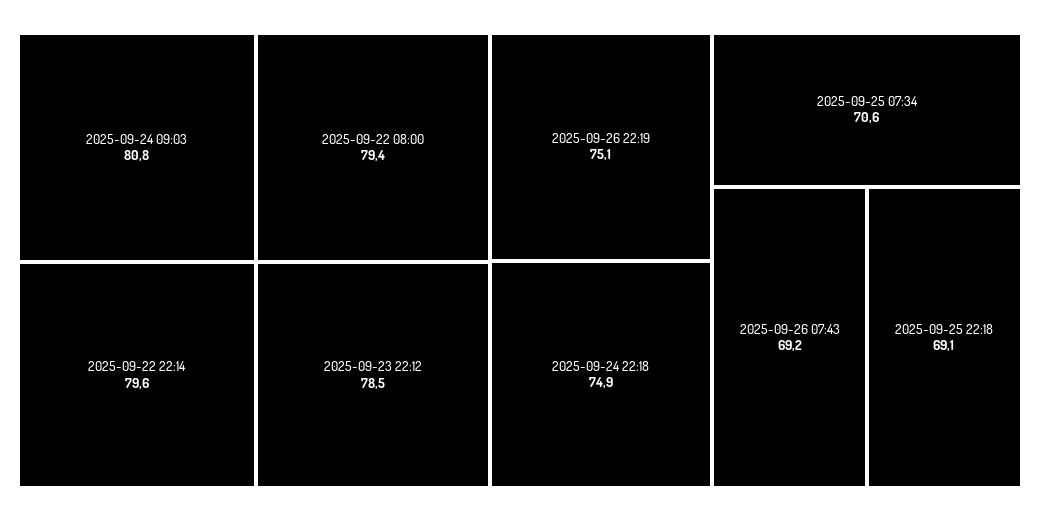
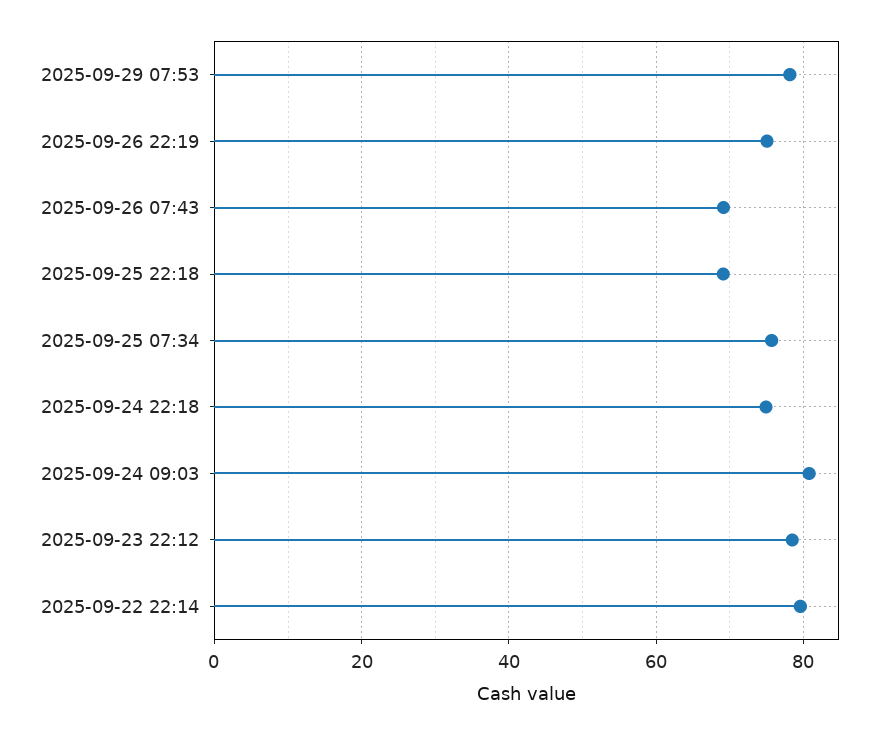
2025-09-22 08:00: 79.4 -> none
2025-09-25 07:34: 70.6 -> 76
2025-09-29 07:53: none -> 78

